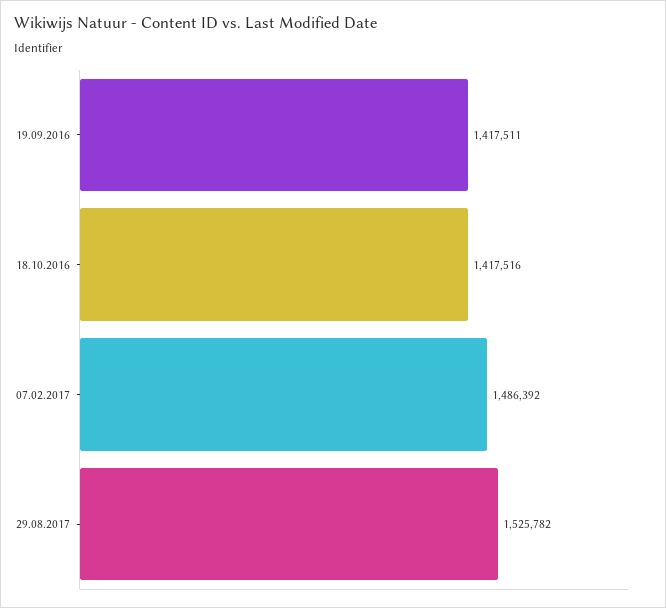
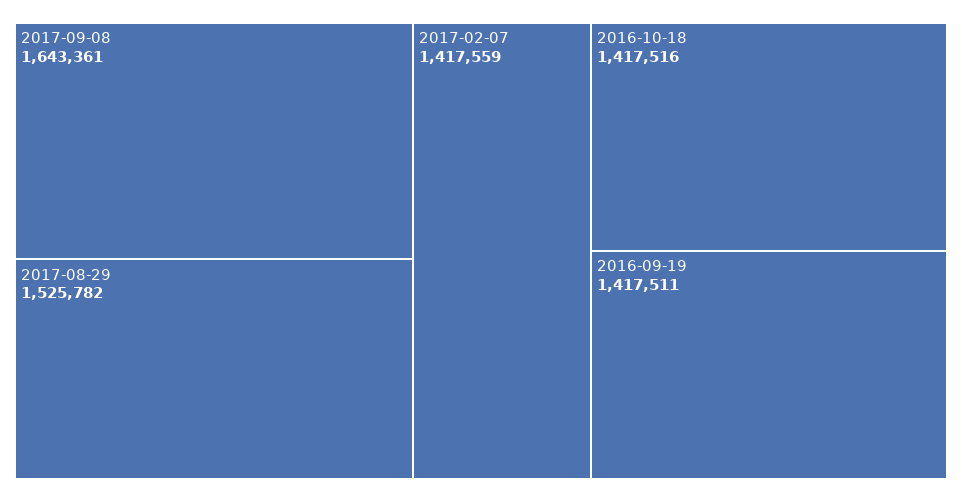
07.02.2017: 1486392 -> 1417559
2017-09-08: none -> 1643361

